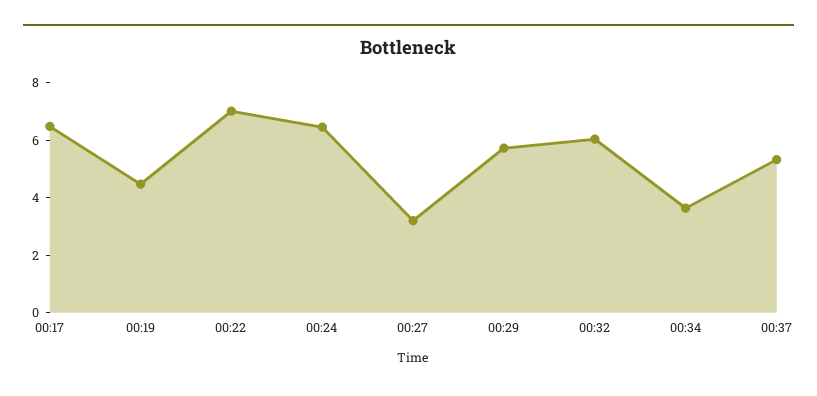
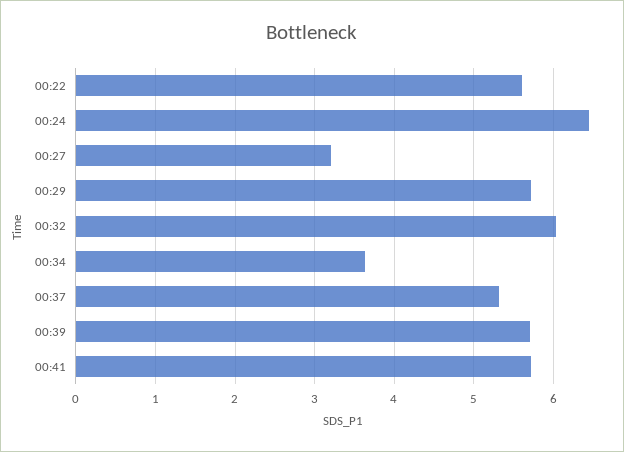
00:17: 6.5 -> none
00:19: 4.5 -> none
00:22: 7 -> 5.6
00:39: none -> 5.7
00:41: none -> 5.7

